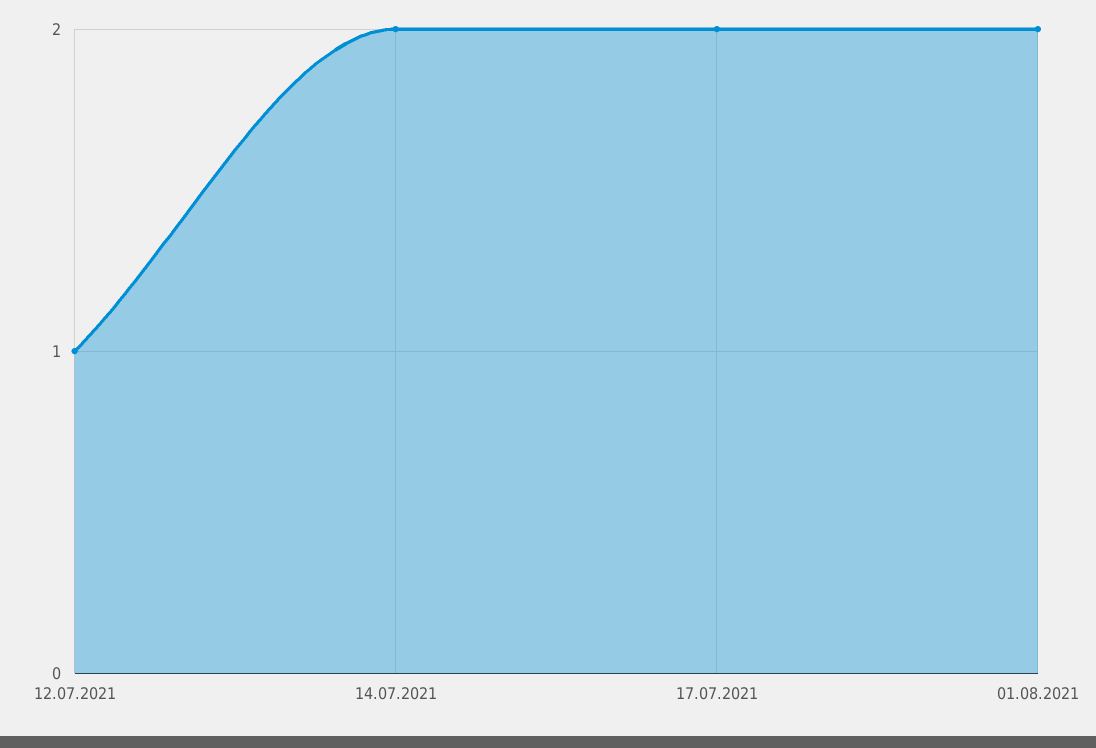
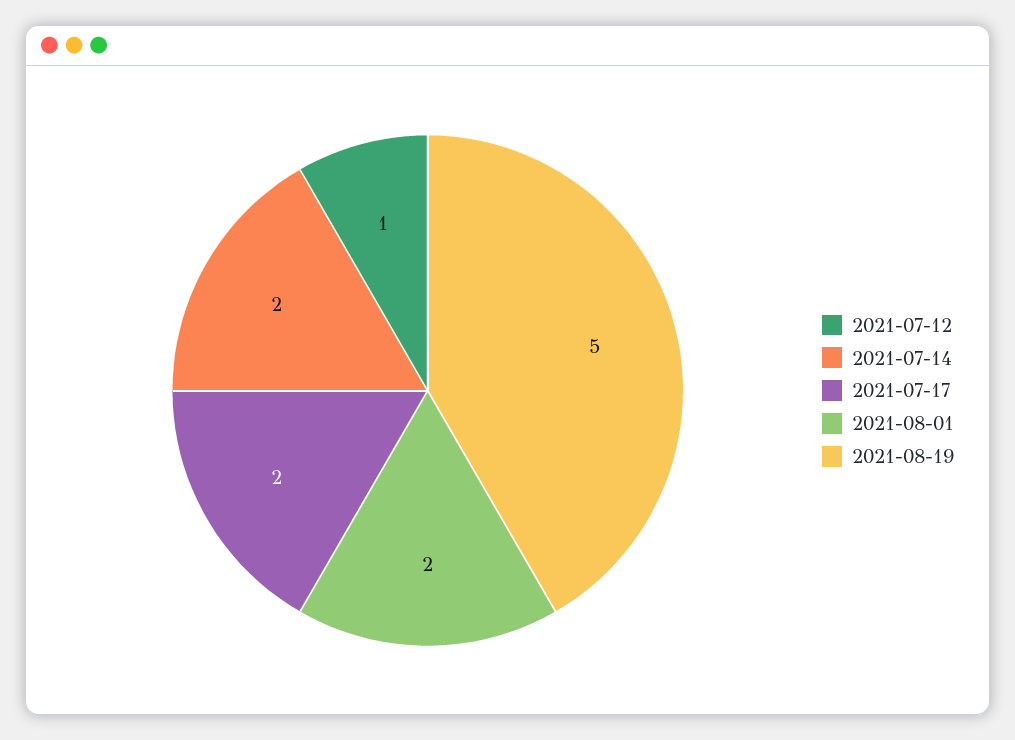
2021-08-19: none -> 5

